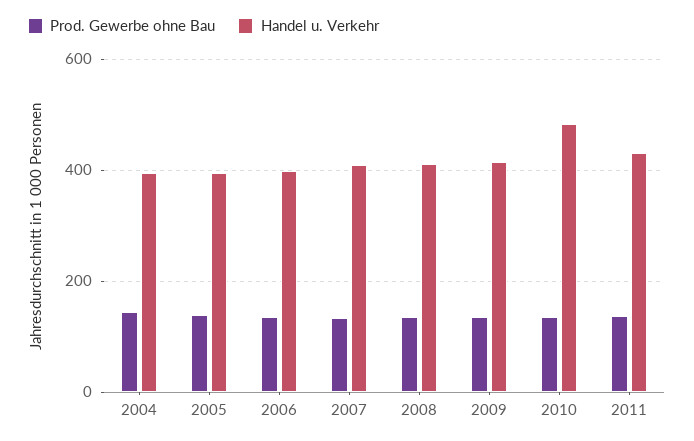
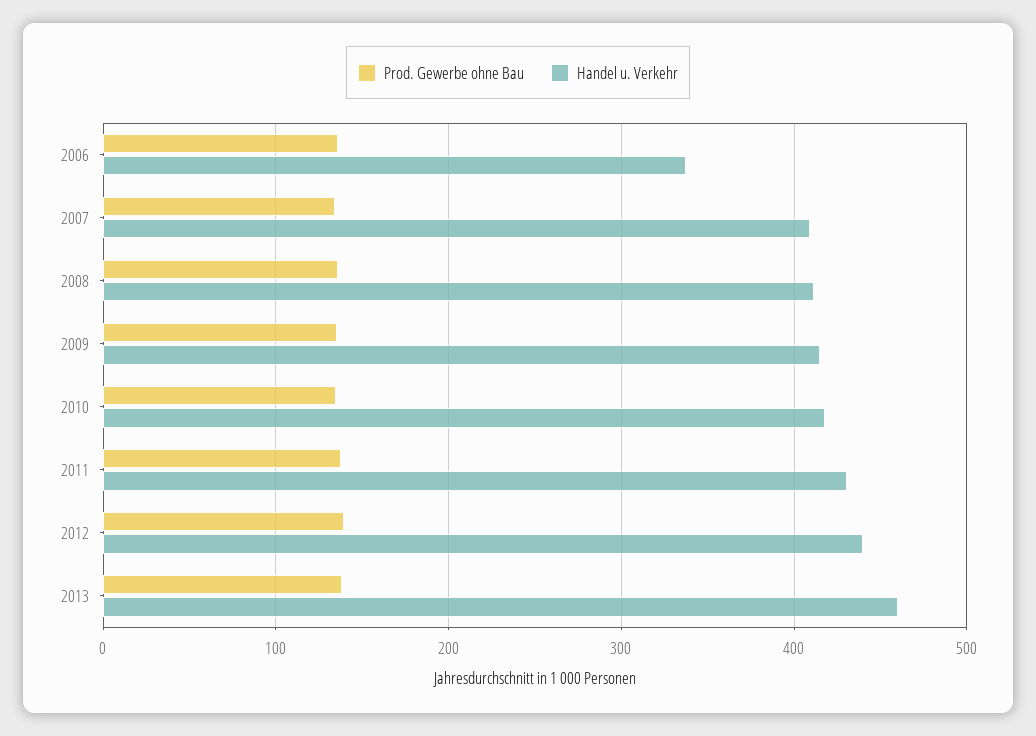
Prod. Gewerbe ohne Bau, 2004: 140 -> none
Handel u. Verkehr, 2004: 400 -> none
Prod. Gewerbe ohne Bau, 2005: 140 -> none
Handel u. Verkehr, 2005: 400 -> none
Handel u. Verkehr, 2006: 400 -> 340
Handel u. Verkehr, 2010: 480 -> 420
Prod. Gewerbe ohne Bau, 2012: none -> 140
Handel u. Verkehr, 2012: none -> 440
Prod. Gewerbe ohne Bau, 2013: none -> 140
Handel u. Verkehr, 2013: none -> 460

